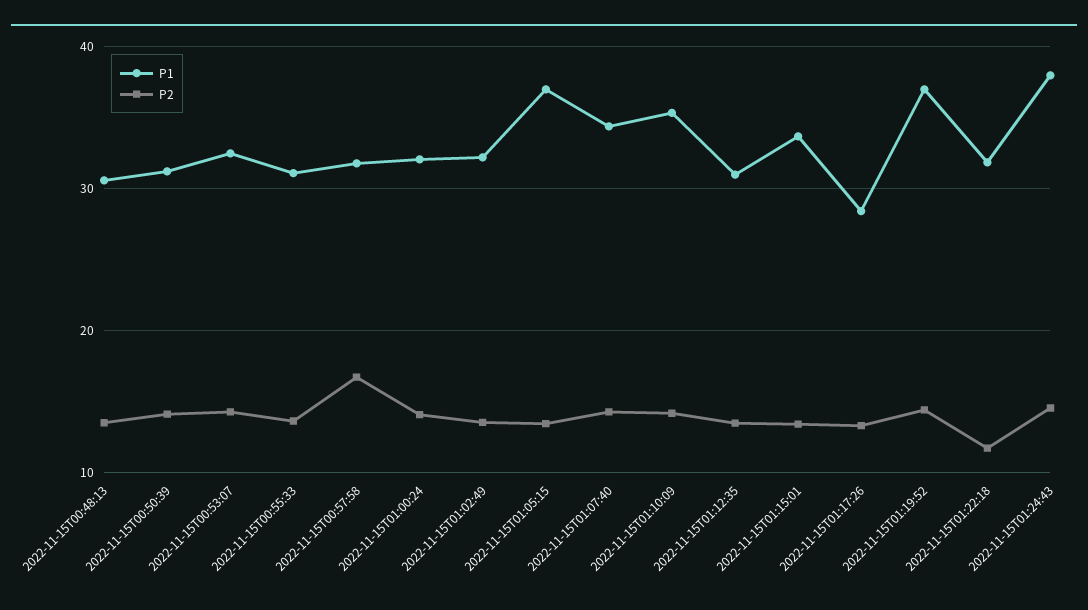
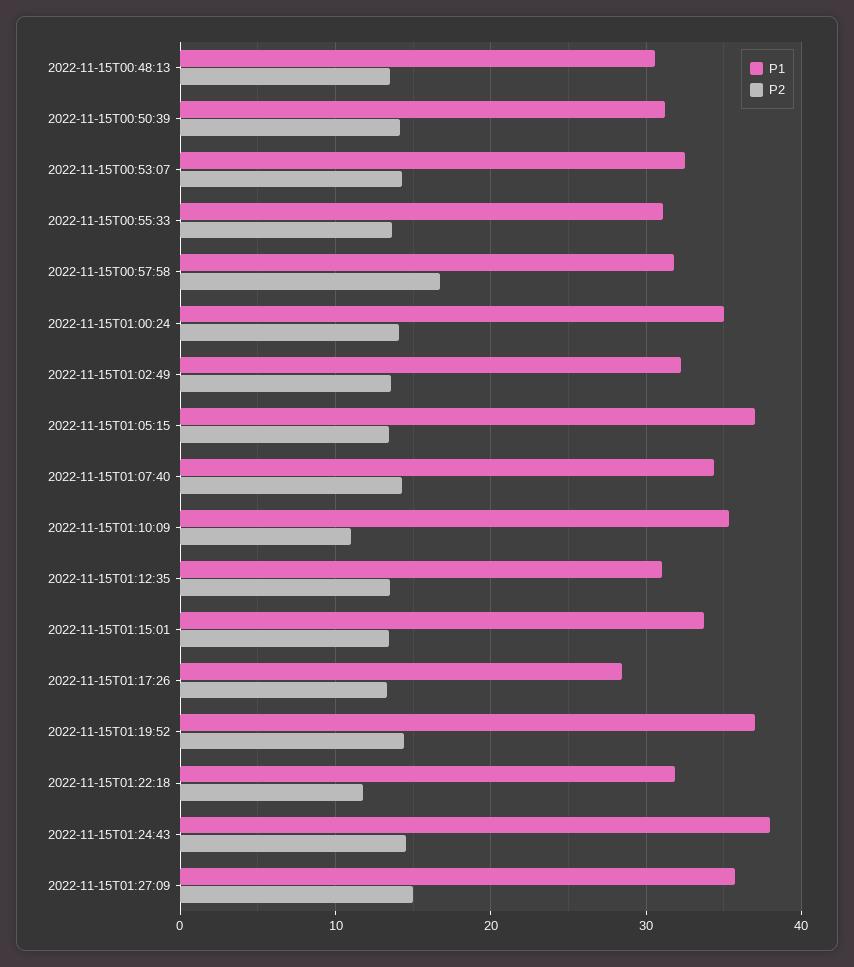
P1, 2022-11-15T01:00:24: 32 -> 35
P2, 2022-11-15T01:10:09: 14 -> 11
P1, 2022-11-15T01:27:09: none -> 36
P2, 2022-11-15T01:27:09: none -> 15

